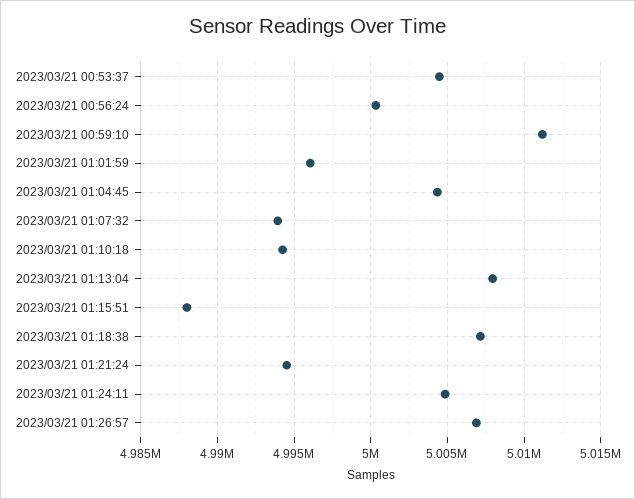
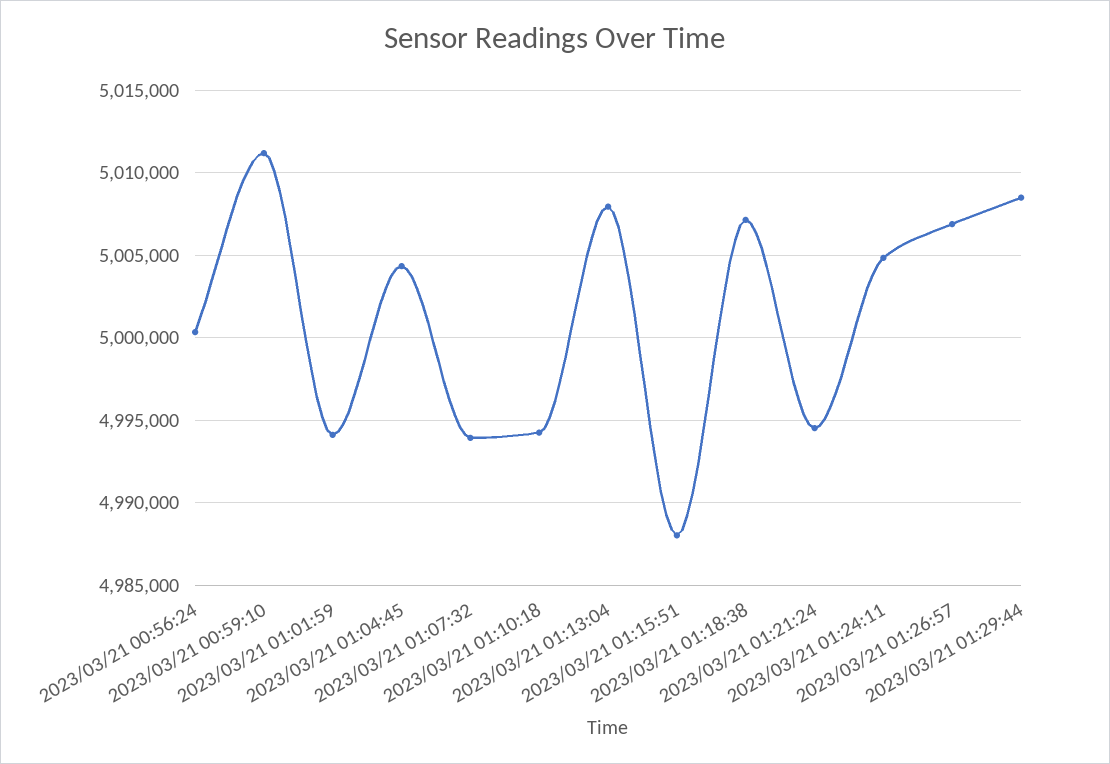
2023/03/21 00:53:37: 5004500 -> none
2023/03/21 01:01:59: 4996000 -> 4994000
2023/03/21 01:29:44: none -> 5008500

